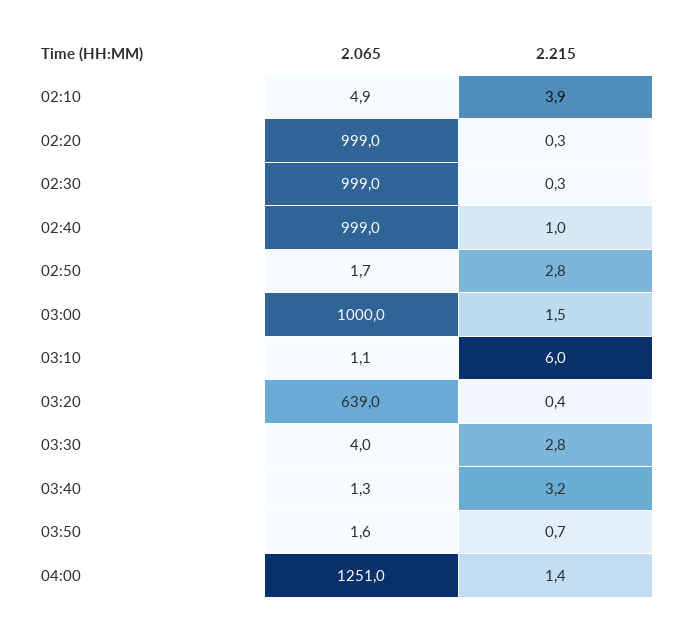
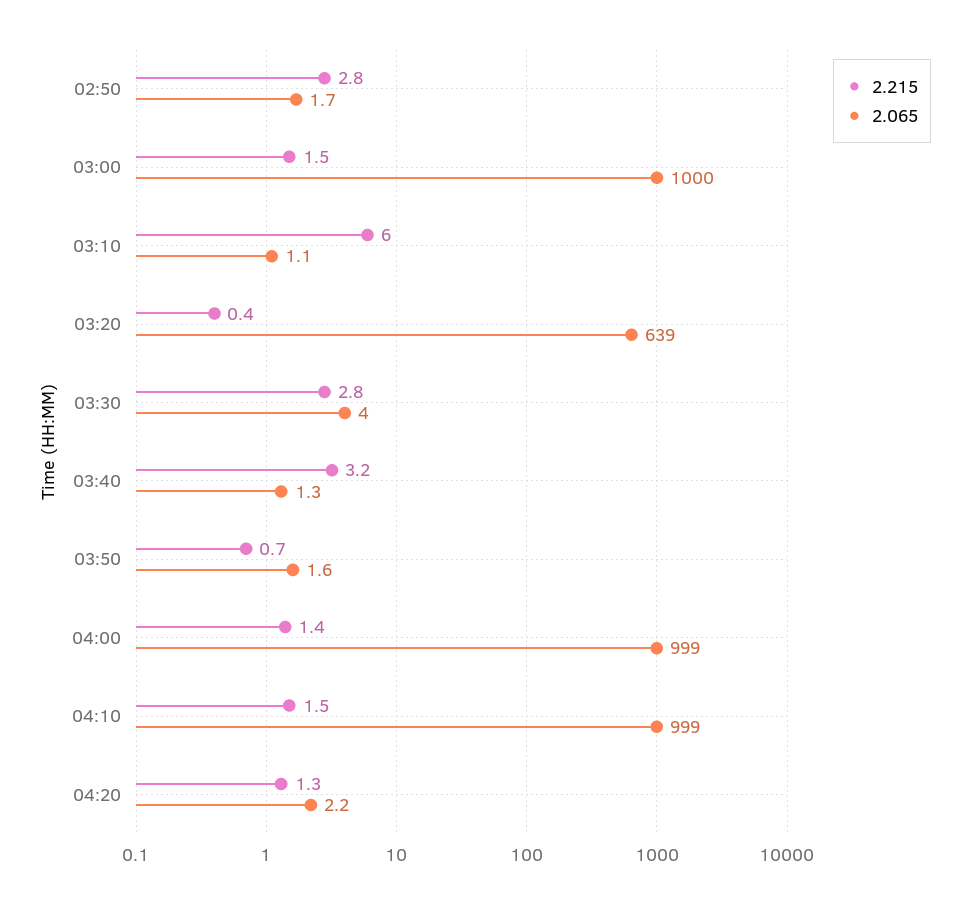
2.065, 02:10: 4.9 -> none
2.215, 02:10: 3.9 -> none
2.065, 02:20: 999 -> none
2.215, 02:20: 0.3 -> none
2.065, 02:30: 999 -> none
2.215, 02:30: 0.3 -> none
2.065, 02:40: 999 -> none
2.215, 02:40: 1 -> none
2.065, 04:00: 1251 -> 999
2.215, 04:10: none -> 1.5
2.065, 04:10: none -> 999
2.215, 04:20: none -> 1.3
2.065, 04:20: none -> 2.2

